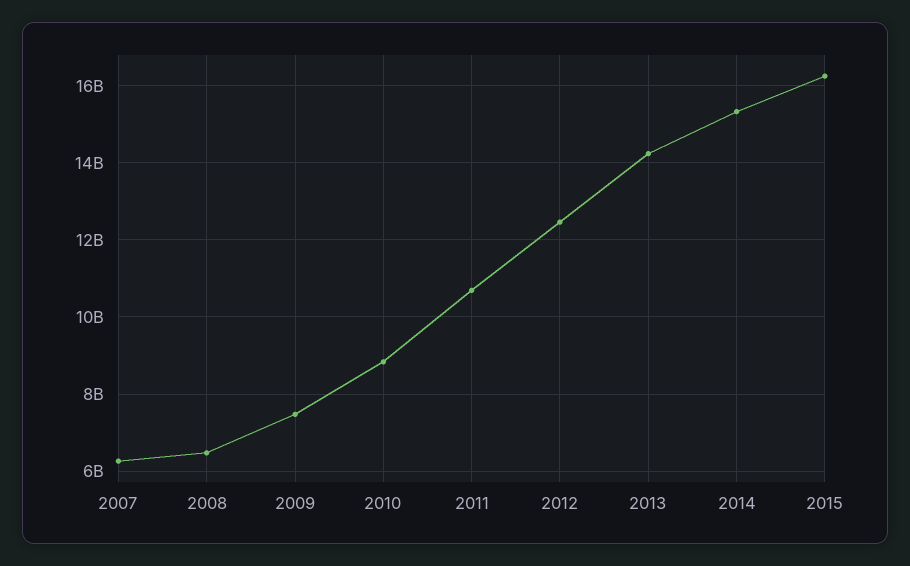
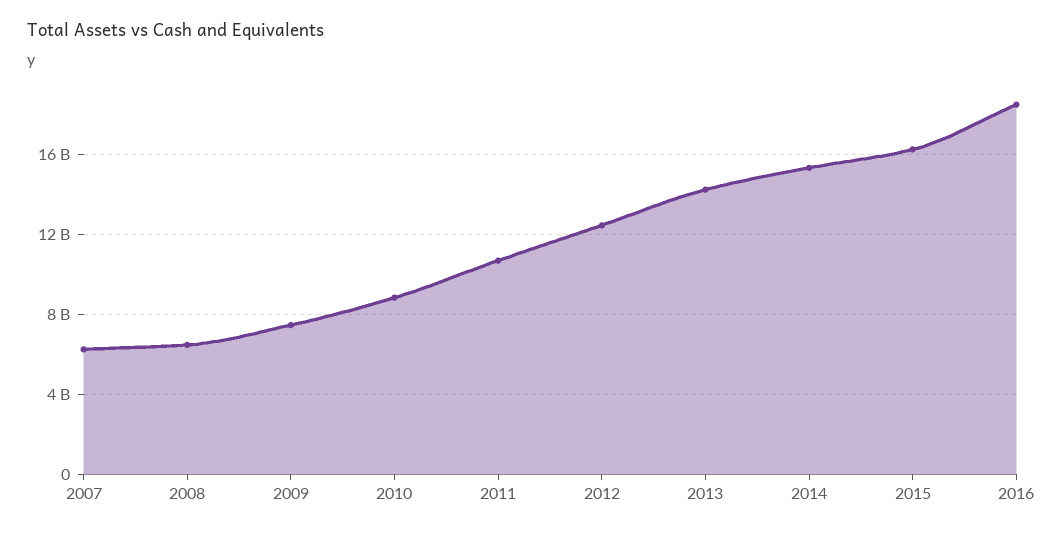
2016: none -> 18500000000

